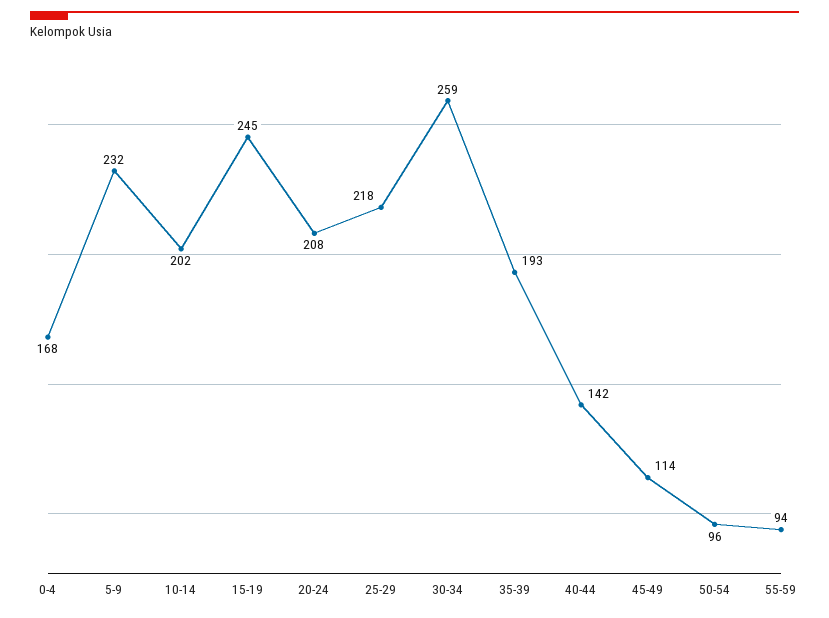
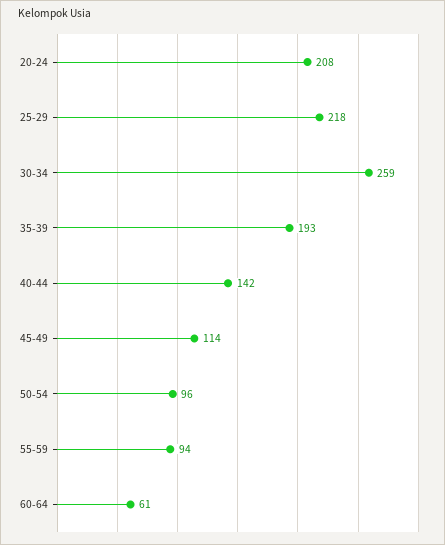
0-4: 168 -> none
5-9: 232 -> none
10-14: 202 -> none
15-19: 245 -> none
60-64: none -> 61

